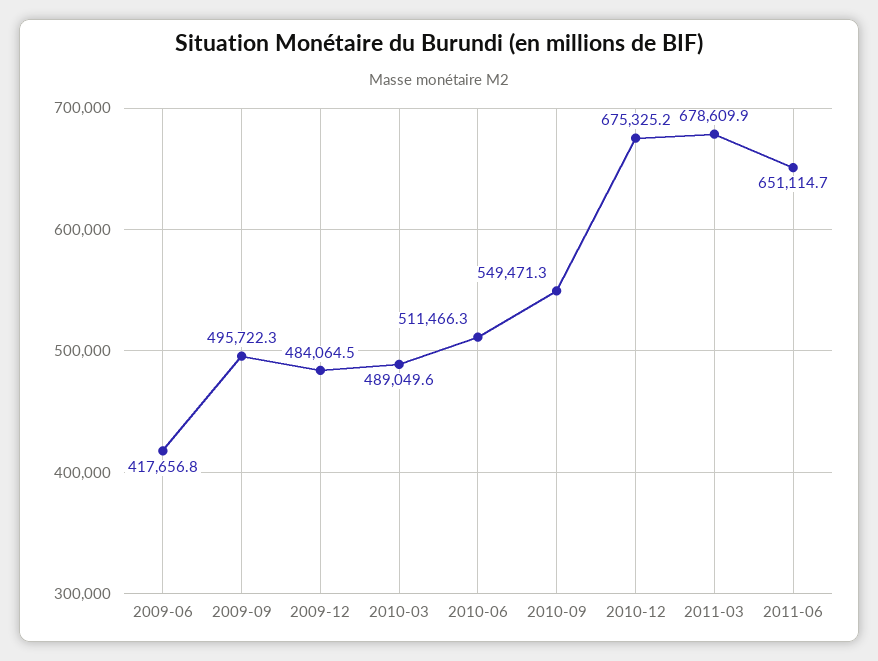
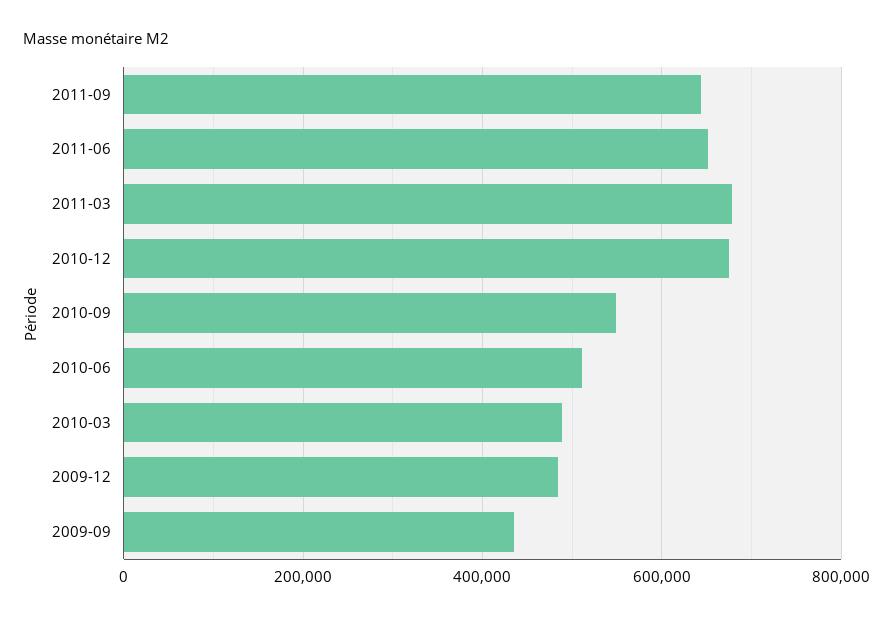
2009-06: 417656.8 -> none
2009-09: 495722.3 -> 440000
2011-09: none -> 640000

